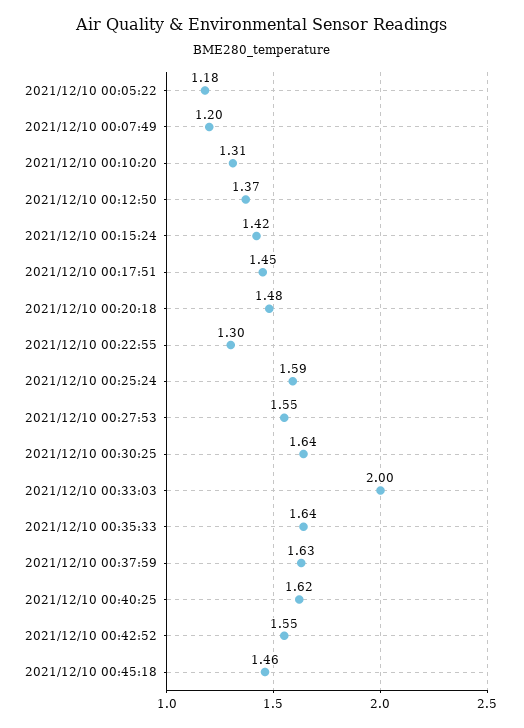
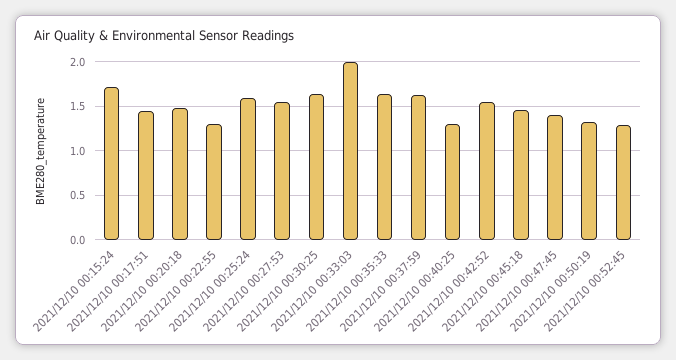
2021/12/10 00:05:22: 1.18 -> none
2021/12/10 00:07:49: 1.2 -> none
2021/12/10 00:10:20: 1.31 -> none
2021/12/10 00:12:50: 1.37 -> none
2021/12/10 00:15:24: 1.42 -> 1.7
2021/12/10 00:40:25: 1.62 -> 1.3
2021/12/10 00:47:45: none -> 1.4
2021/12/10 00:50:19: none -> 1.3
2021/12/10 00:52:45: none -> 1.3

